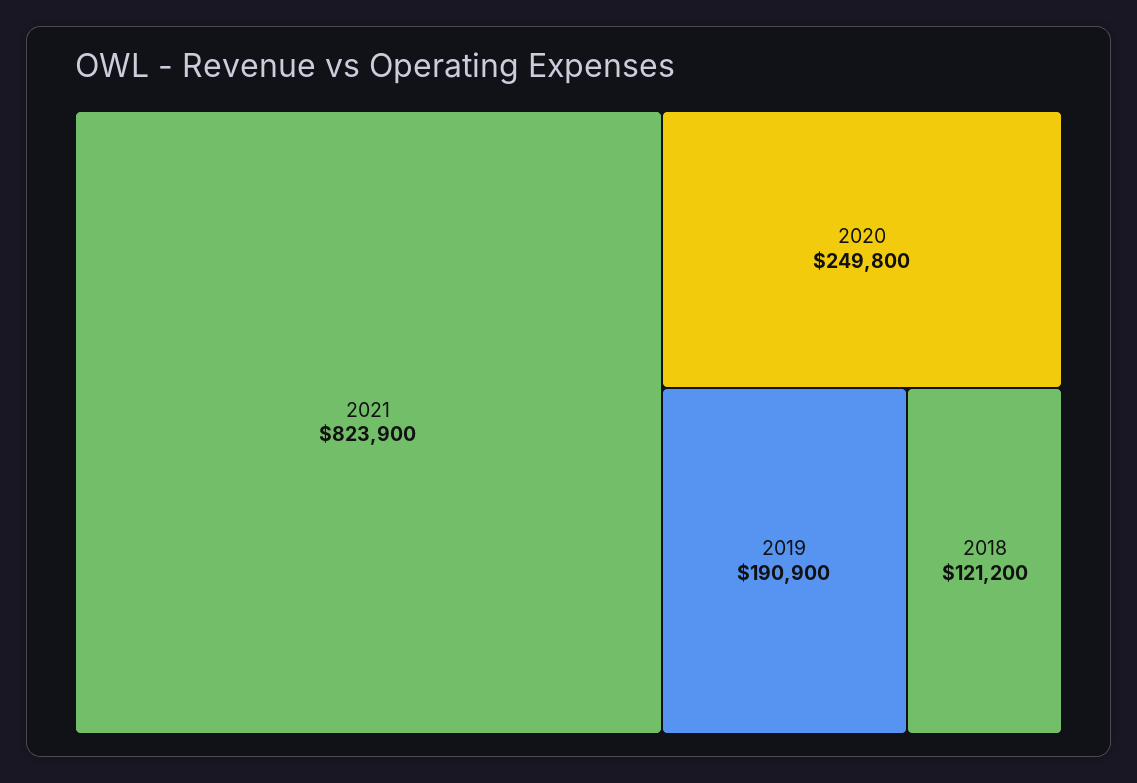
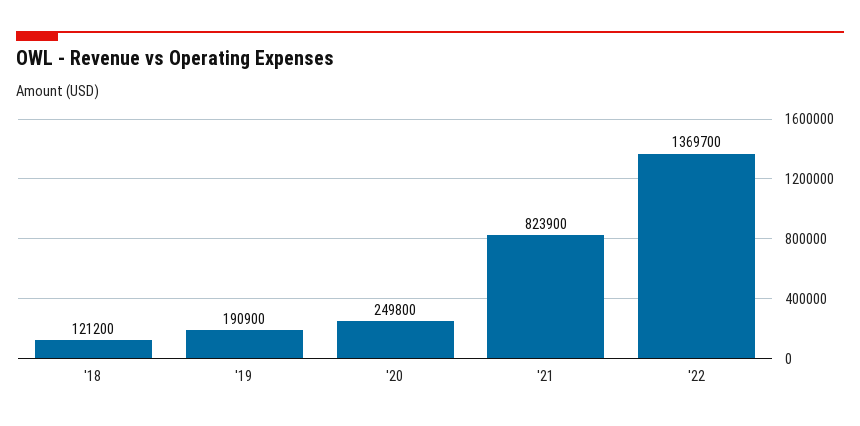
'22: none -> 1369700

